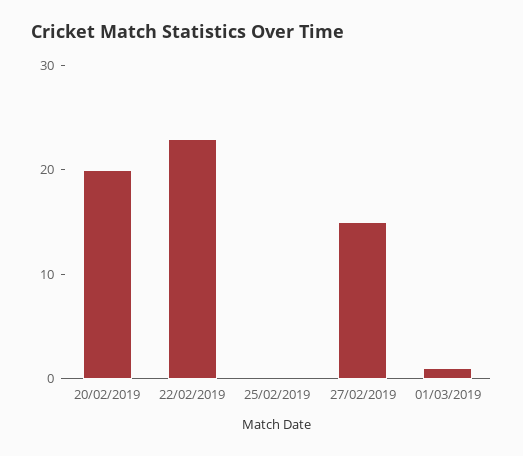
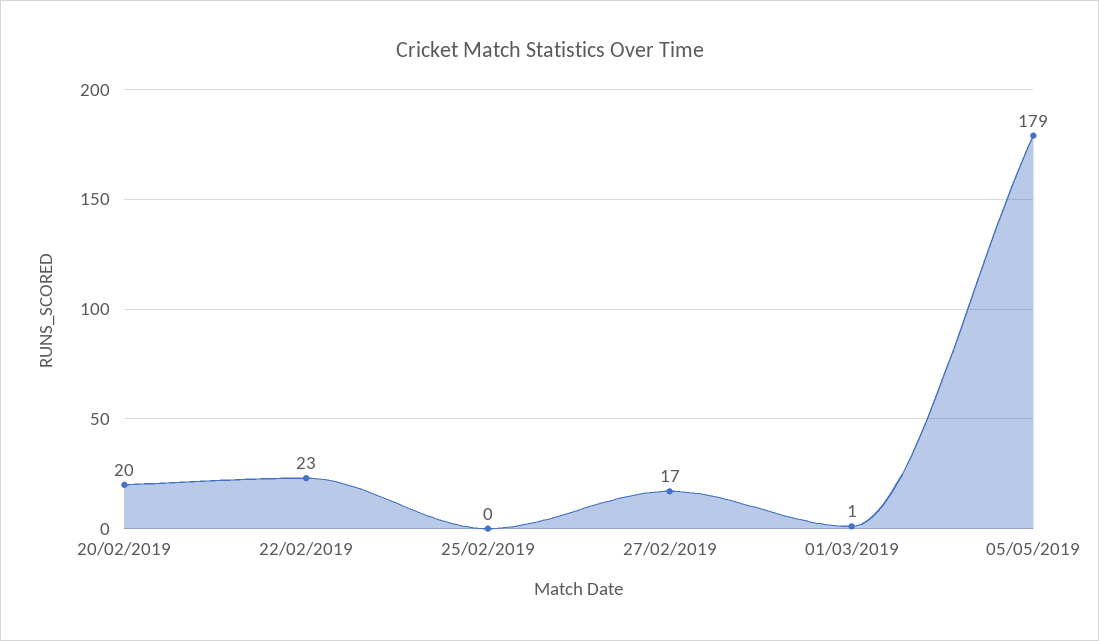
27/02/2019: 15 -> 17
05/05/2019: none -> 179

